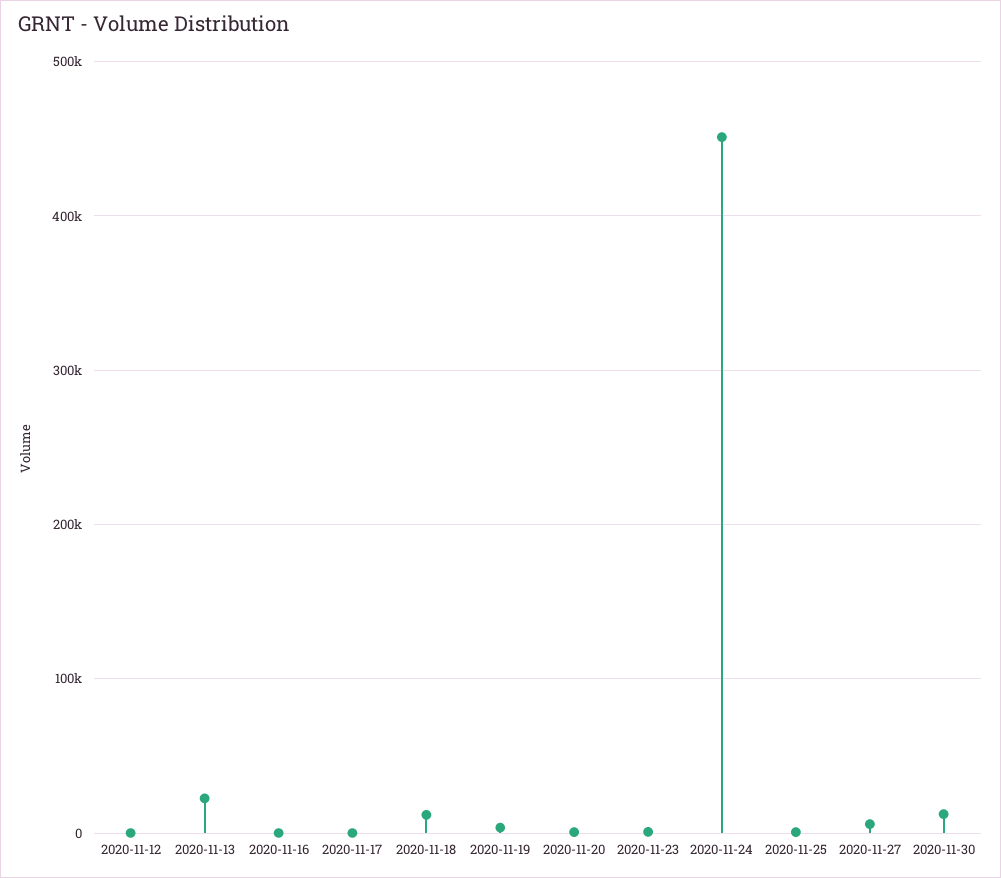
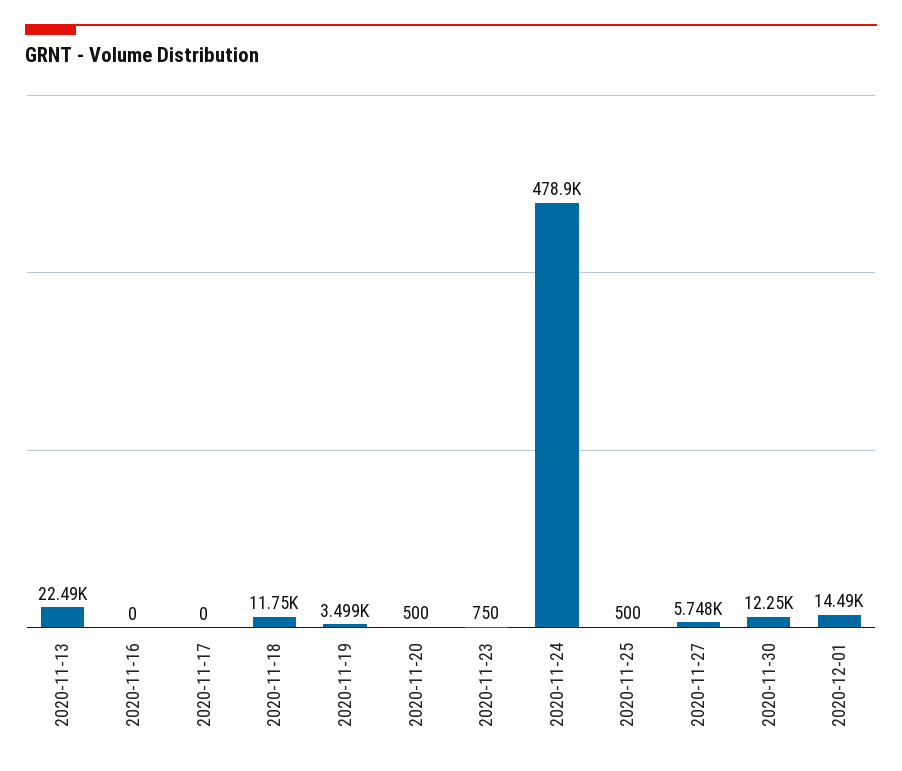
2020-11-12: 0 -> none
2020-11-24: 450000 -> 478900
2020-12-01: none -> 14490

